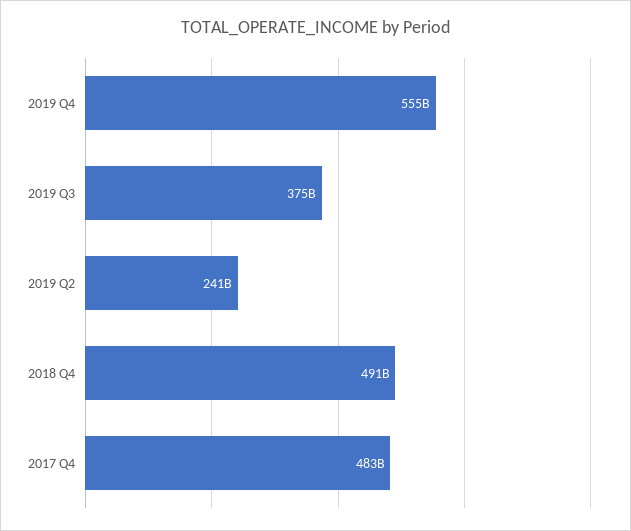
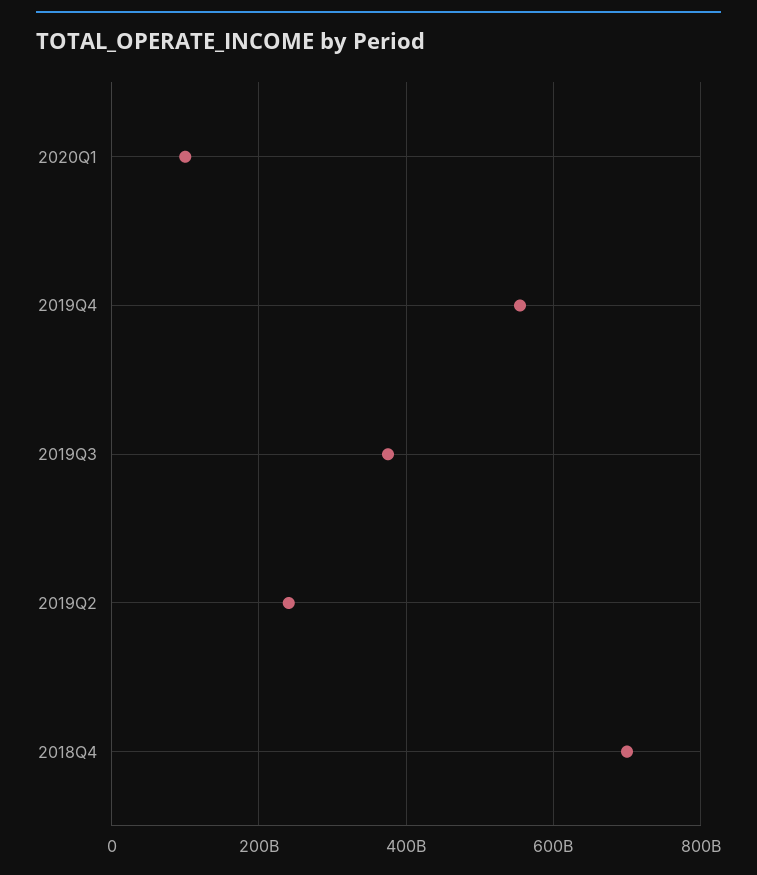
2018 Q4: 491000000000 -> 700000000000
2017 Q4: 483000000000 -> none
2020Q1: none -> 100000000000

